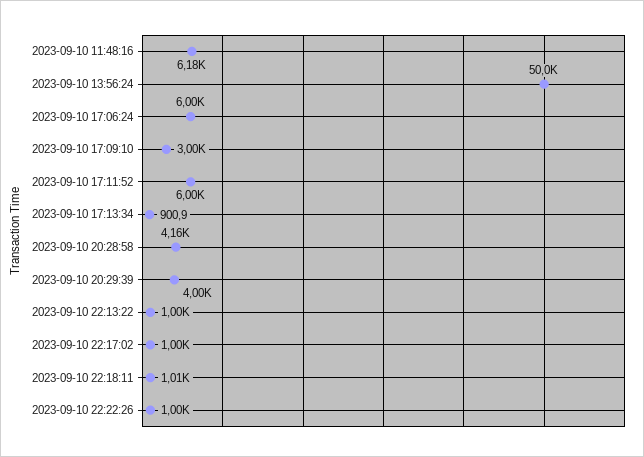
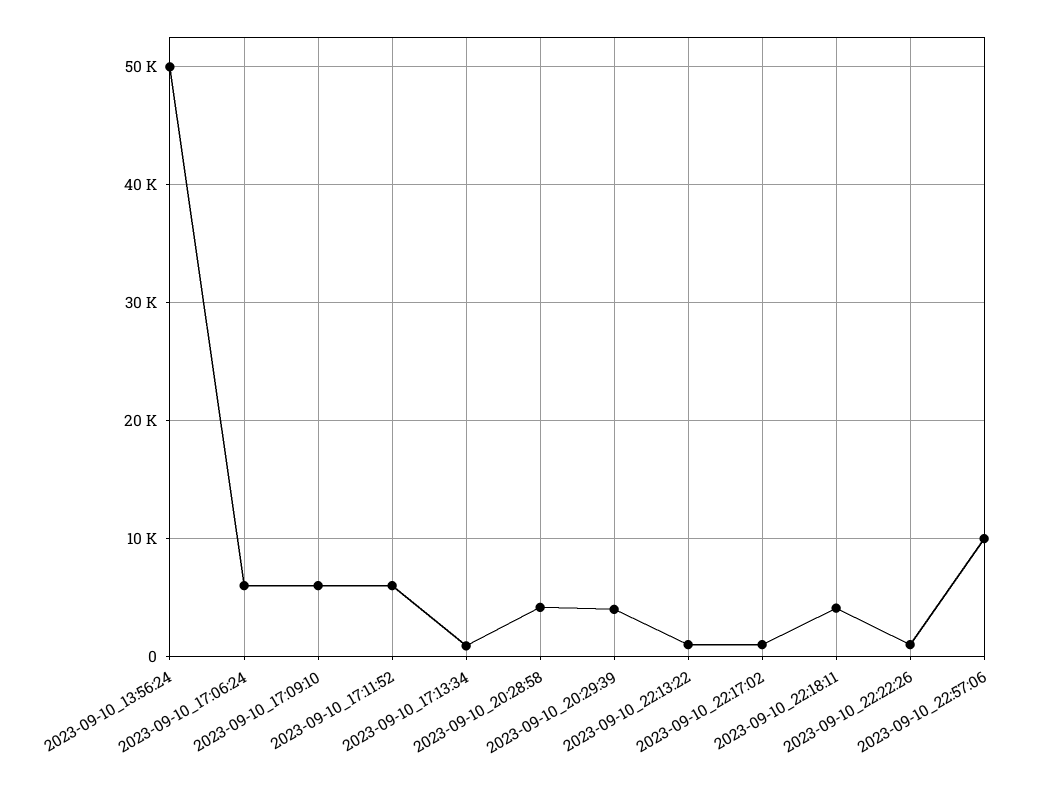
2023-09-10 11:48:16: 6180 -> none
2023-09-10 17:09:10: 3000 -> 6000
2023-09-10 22:18:11: 1010 -> 4000
2023-09-10_22:57:06: none -> 10000

